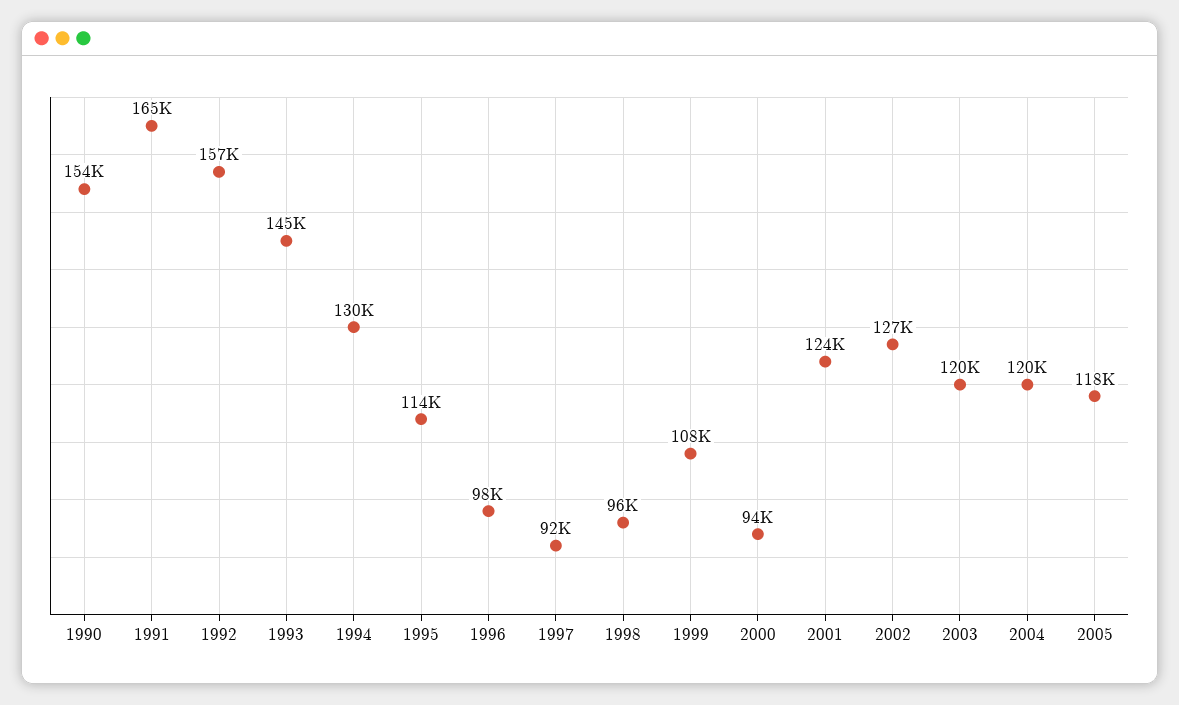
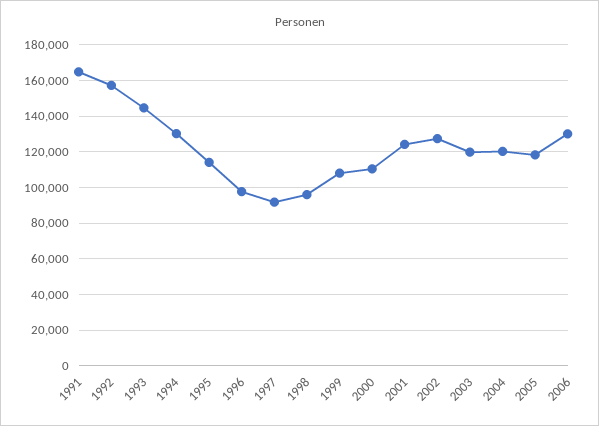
1990: 154000 -> none
2000: 94000 -> 110000
2006: none -> 130000

